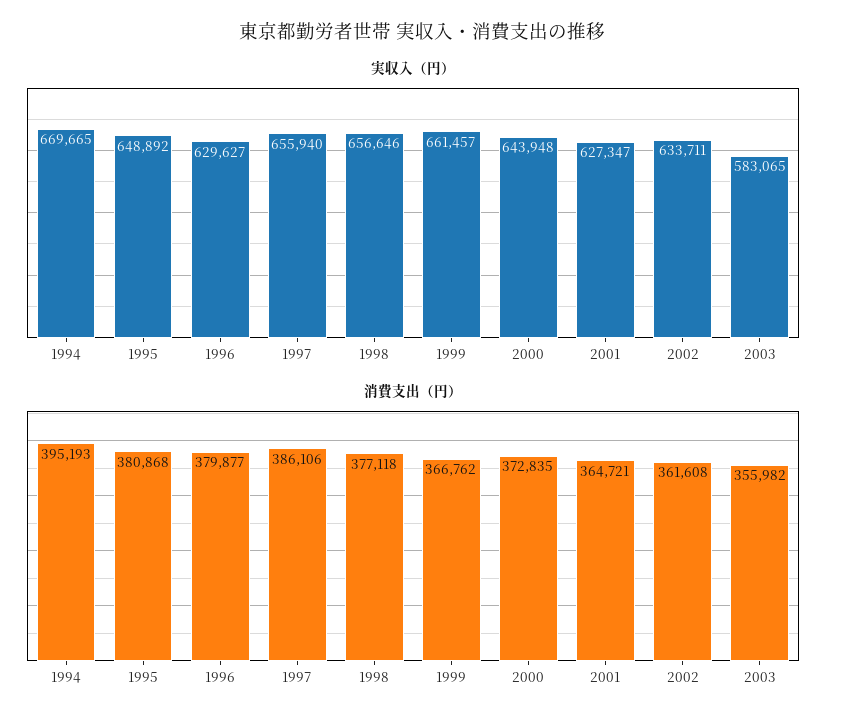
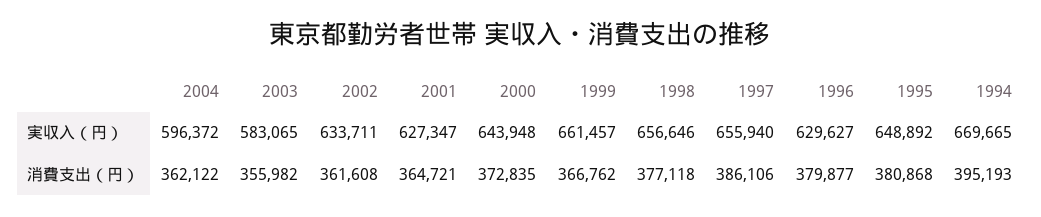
実収入（円）, 2004: none -> 596372
消費支出（円）, 2004: none -> 362122

